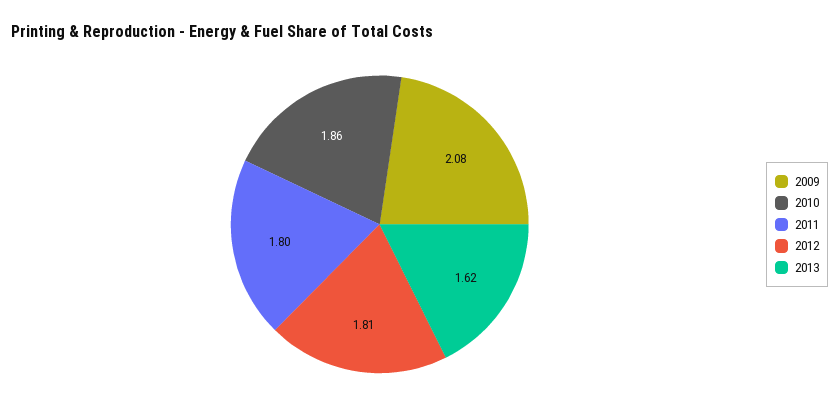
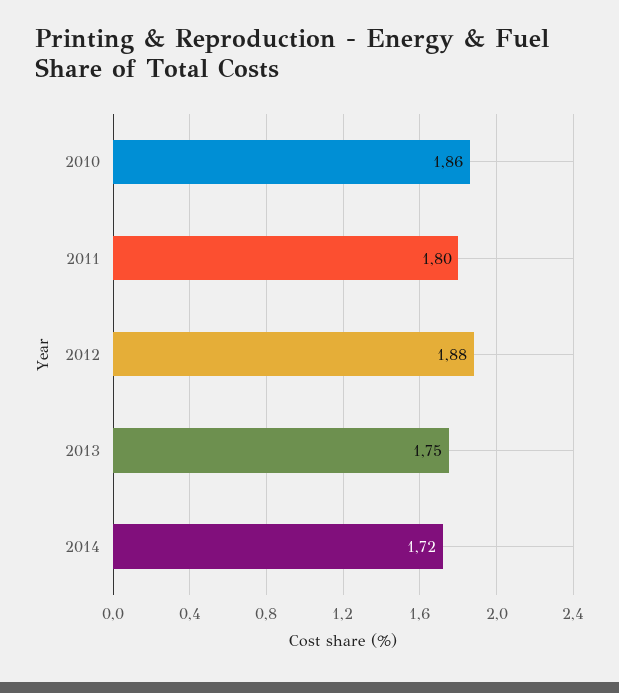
2009: 2.08 -> none
2012: 1.81 -> 1.88
2013: 1.62 -> 1.75
2014: none -> 1.72

